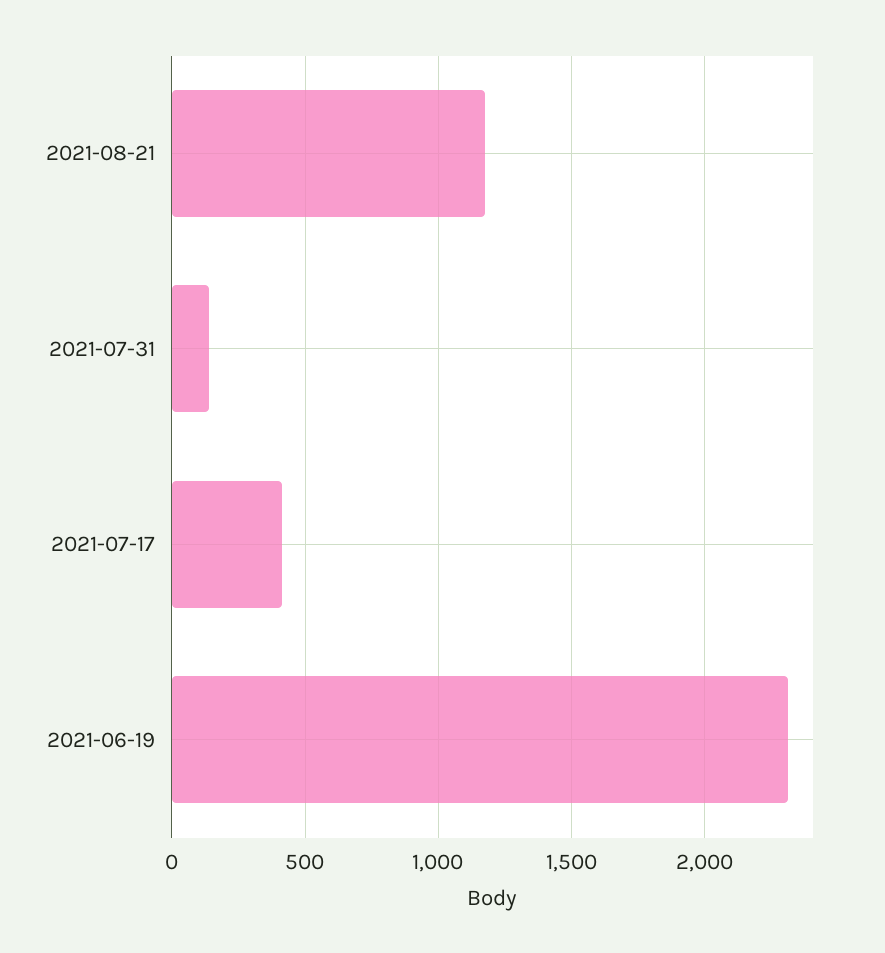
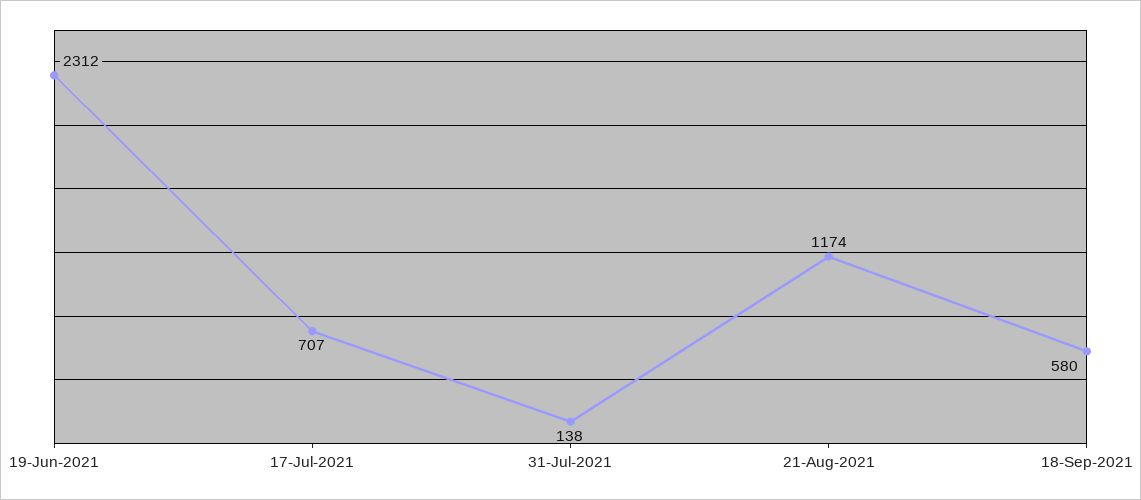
2021-07-17: 400 -> 707
18-Sep-2021: none -> 580

